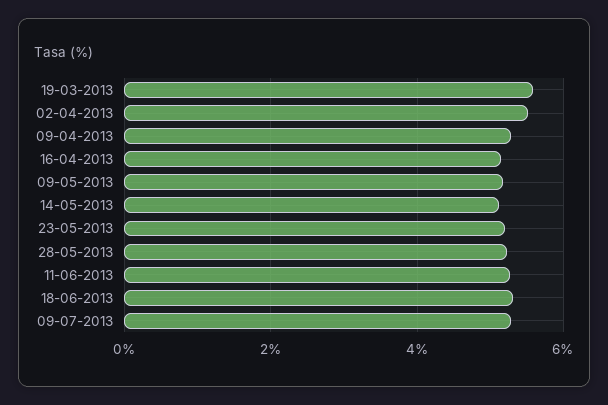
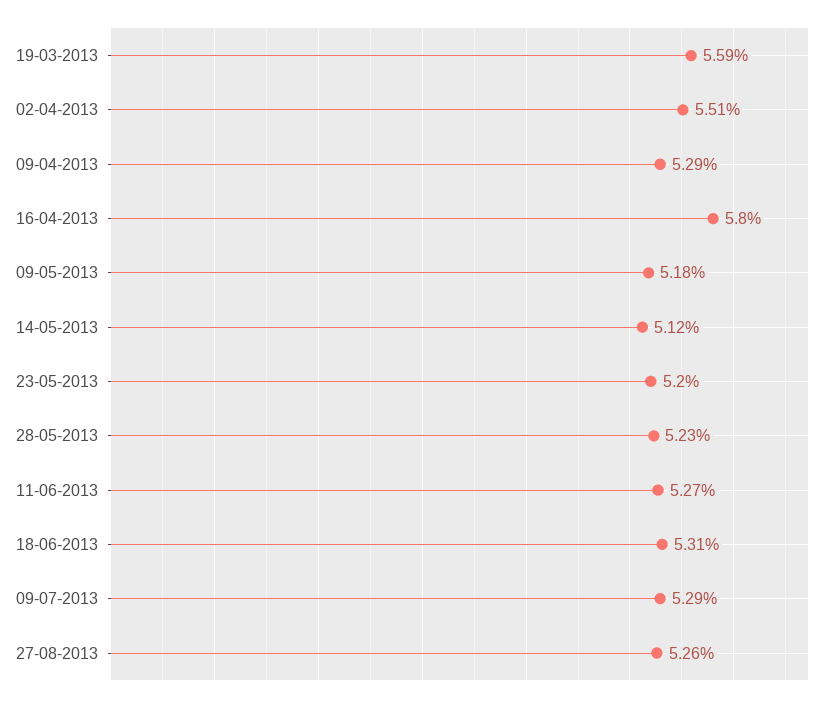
16-04-2013: 5.2 -> 5.8
27-08-2013: none -> 5.26

